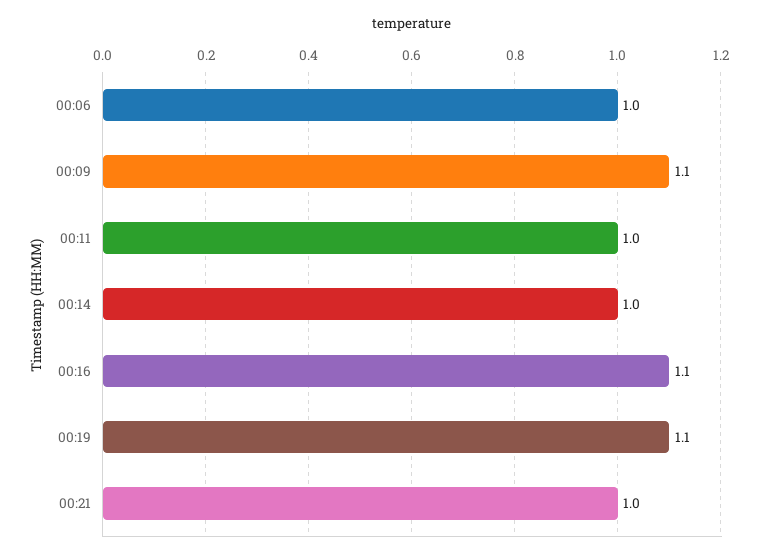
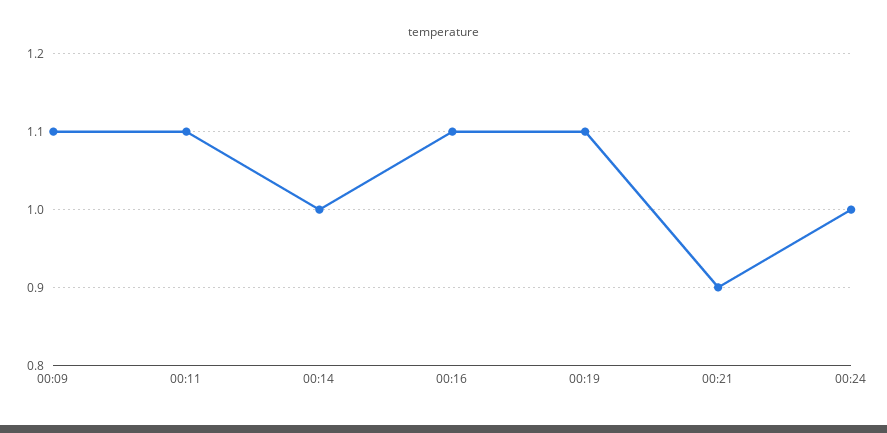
00:06: 1 -> none
00:11: 1 -> 1.1
00:21: 1 -> 0.9
00:24: none -> 1

